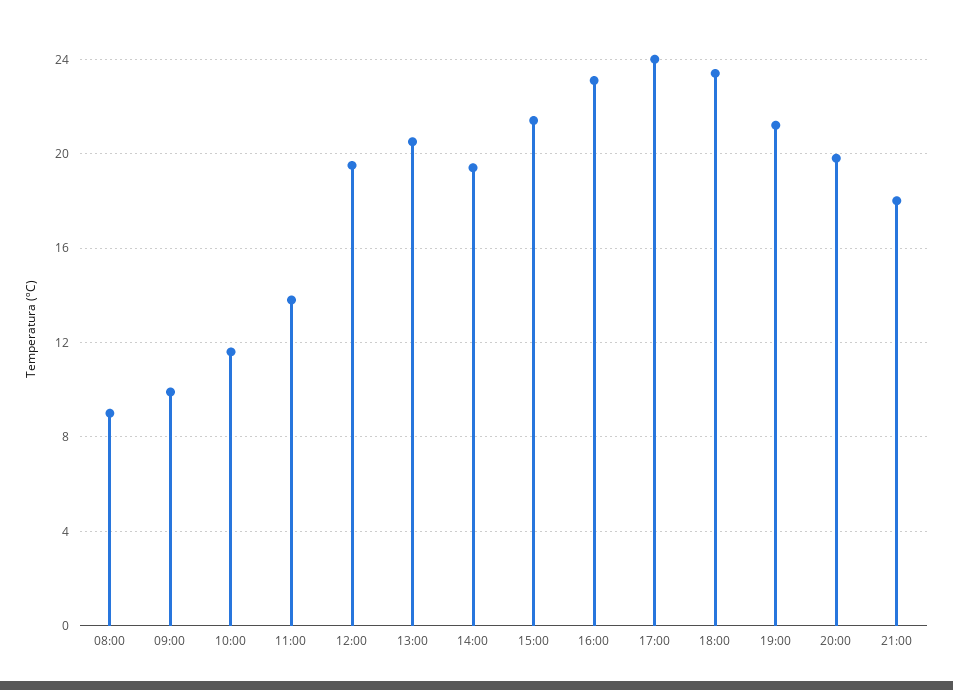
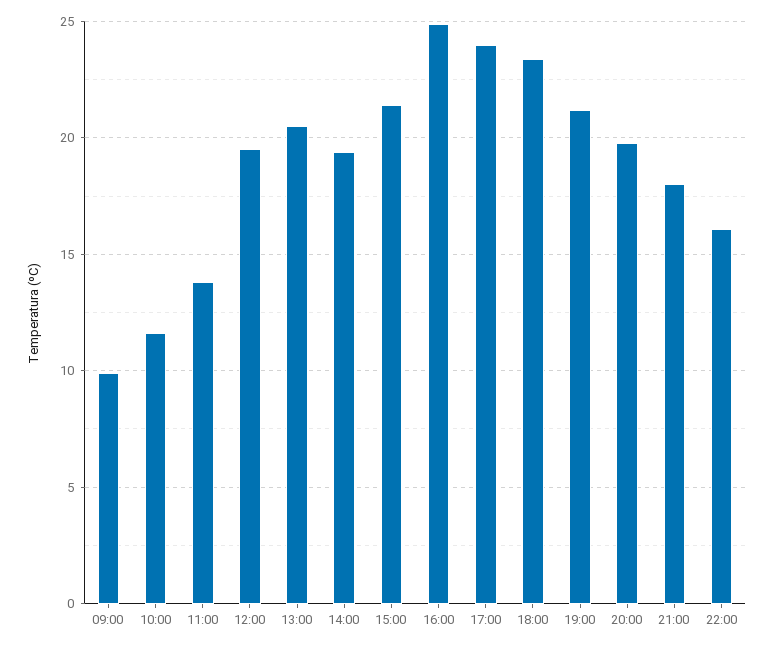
08:00: 9 -> none
16:00: 23 -> 25
22:00: none -> 16

